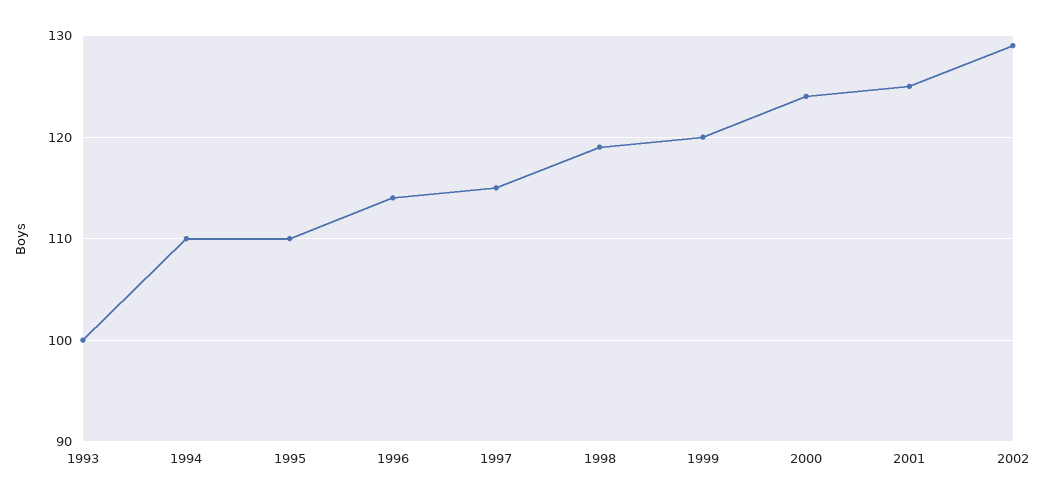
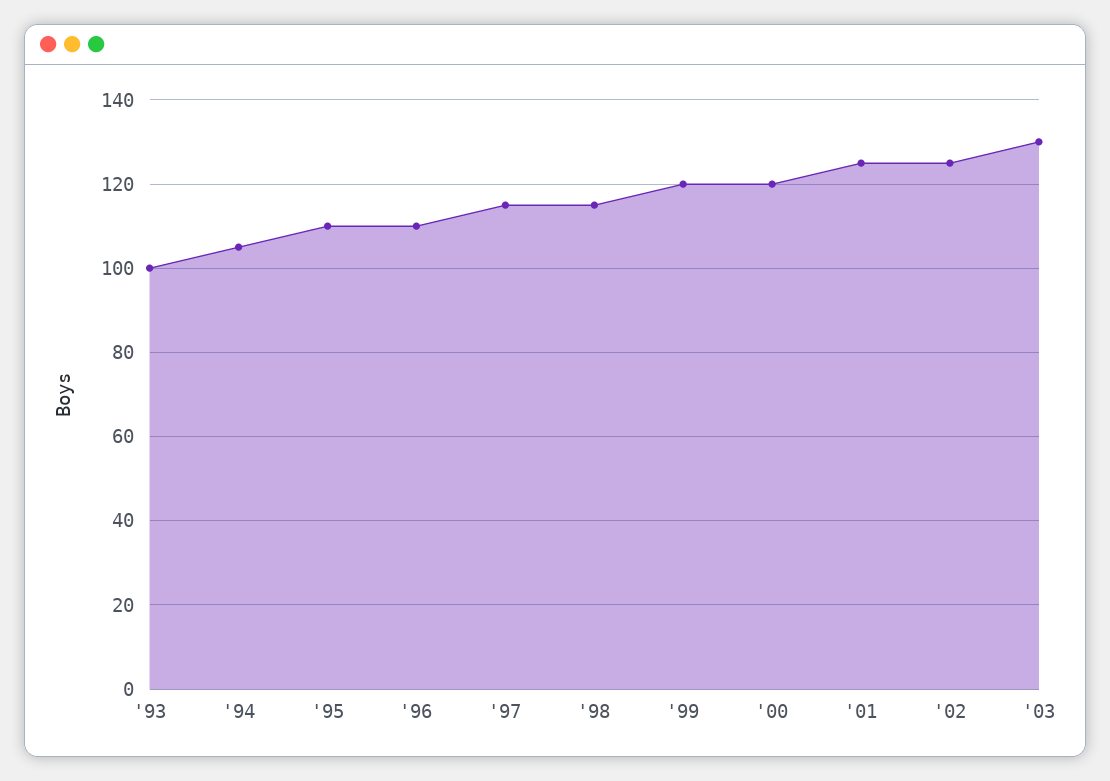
1994: 110 -> 105
1996: 114 -> 110
1998: 119 -> 115
2000: 124 -> 120
2002: 129 -> 125
'03: none -> 130

